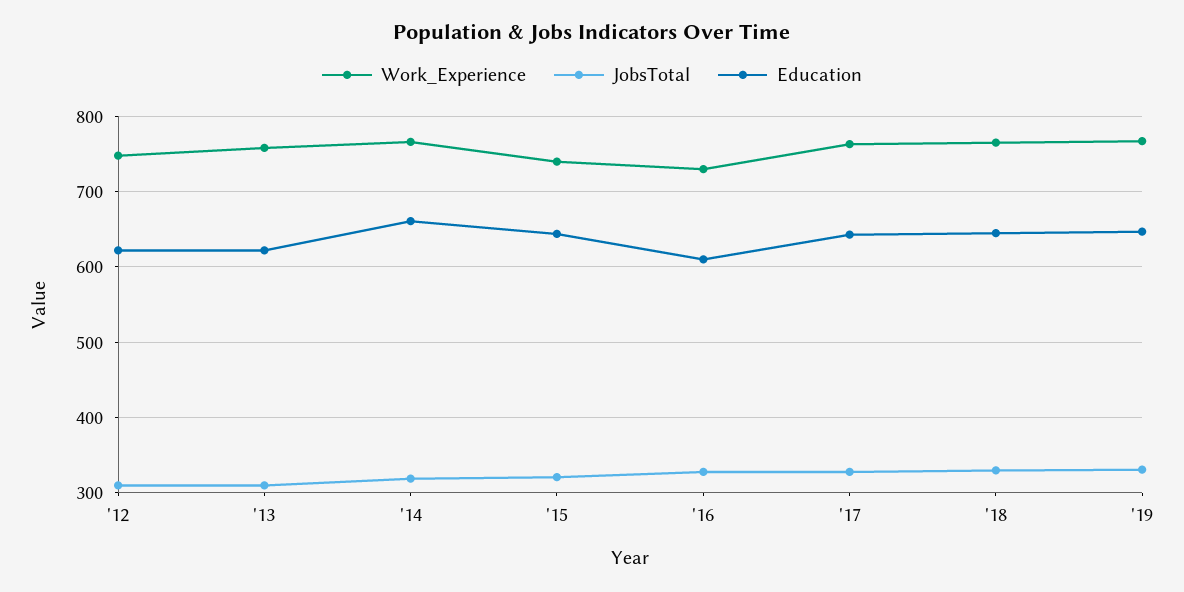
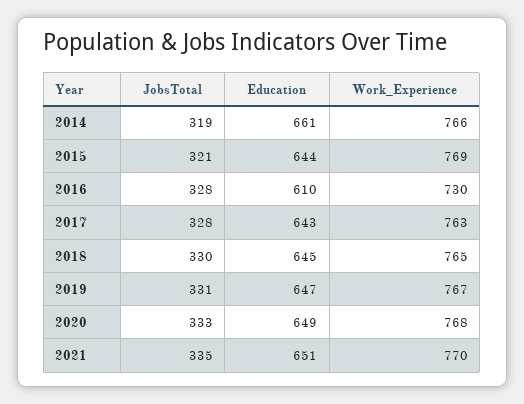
Work_Experience, '12: 750 -> none
JobsTotal, '12: 310 -> none
Education, '12: 620 -> none
Work_Experience, '13: 760 -> none
JobsTotal, '13: 310 -> none
Education, '13: 620 -> none
Work_Experience, '15: 740 -> 769
JobsTotal, 2020: none -> 333
Education, 2020: none -> 649
Work_Experience, 2020: none -> 768
JobsTotal, 2021: none -> 335
Education, 2021: none -> 651
Work_Experience, 2021: none -> 770

